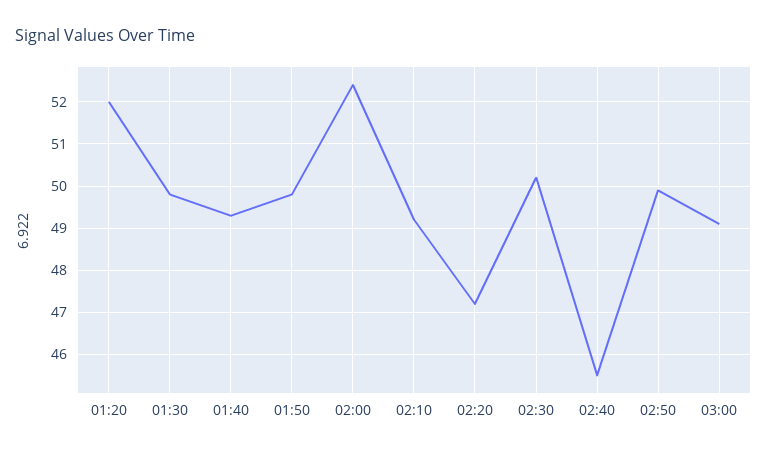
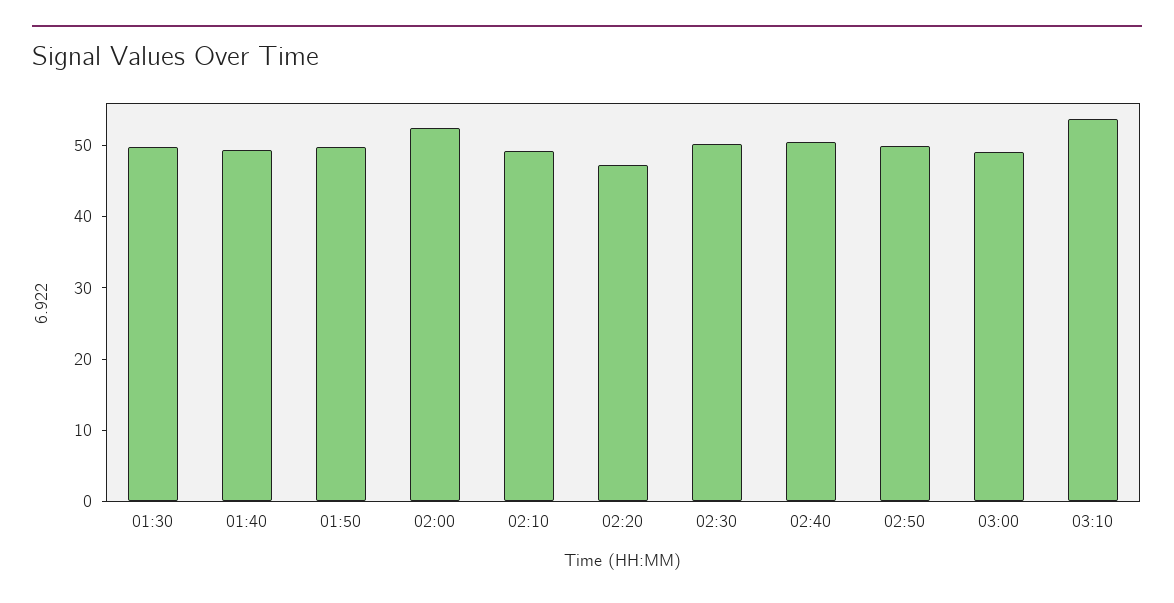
01:20: 52 -> none
02:40: 45.5 -> 50
03:10: none -> 54

